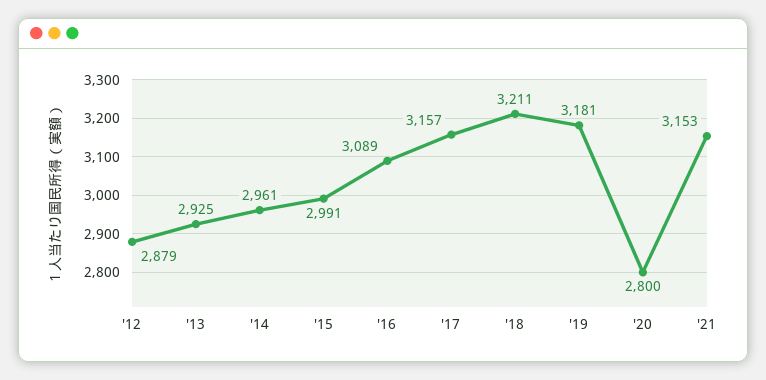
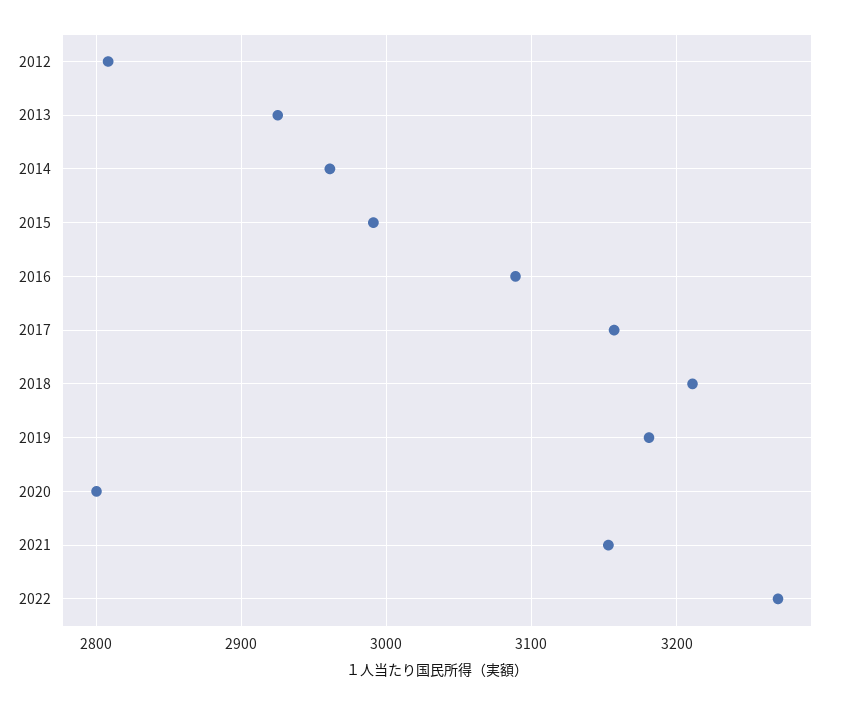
'12: 2879 -> 2810
2022: none -> 3270

